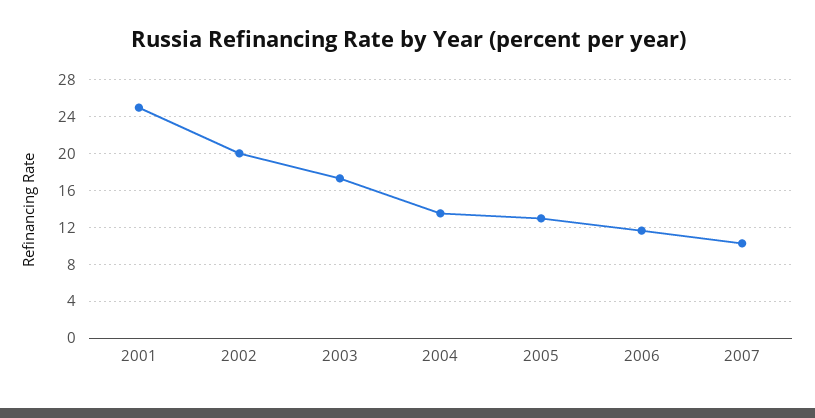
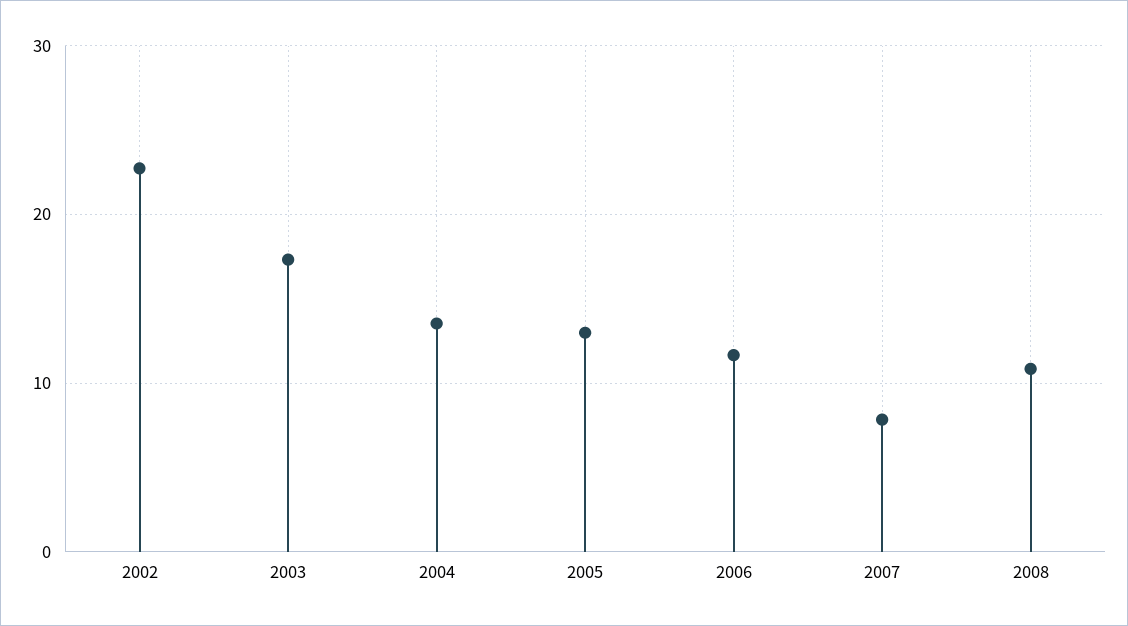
2001: 25 -> none
2002: 20 -> 23
2007: 10 -> 8
2008: none -> 11

